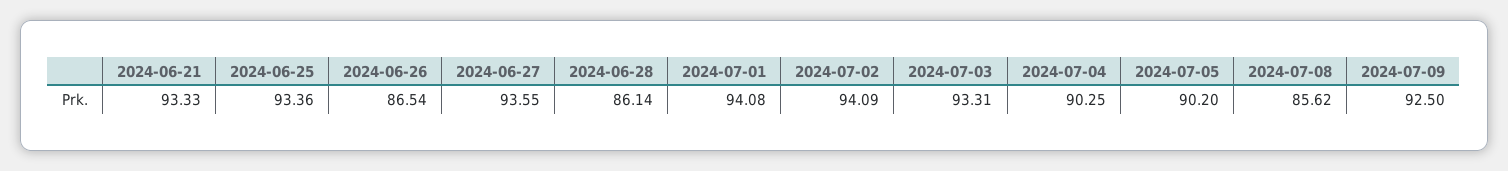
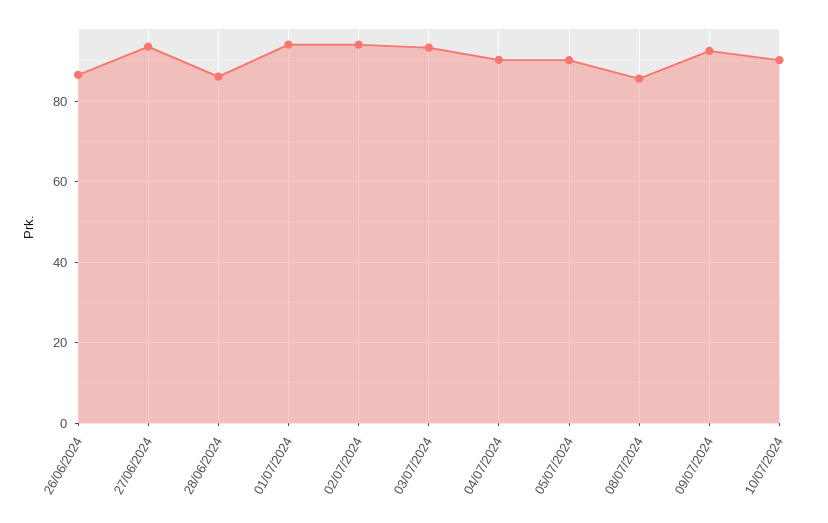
2024-06-21: 93.33 -> none
2024-06-25: 93.36 -> none
10/07/2024: none -> 90

